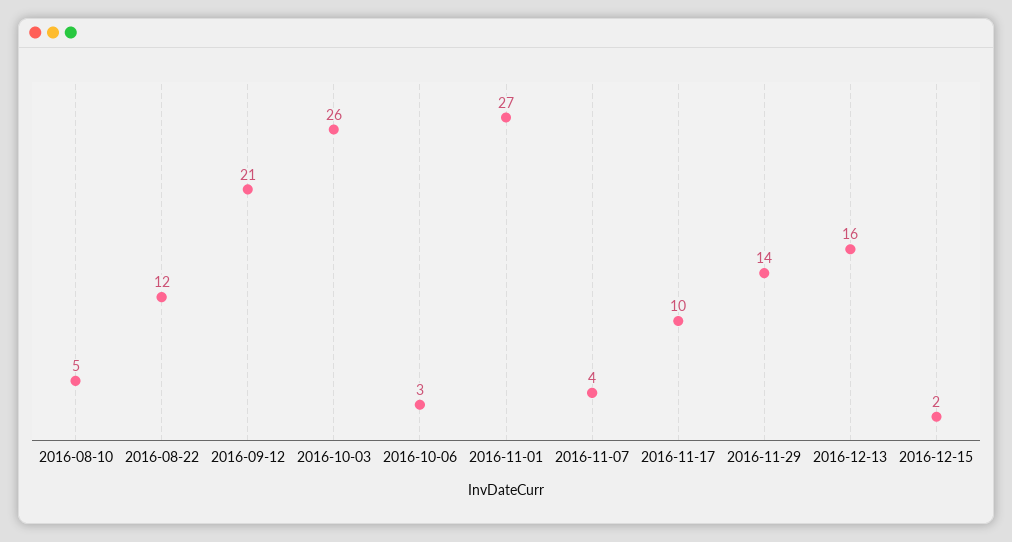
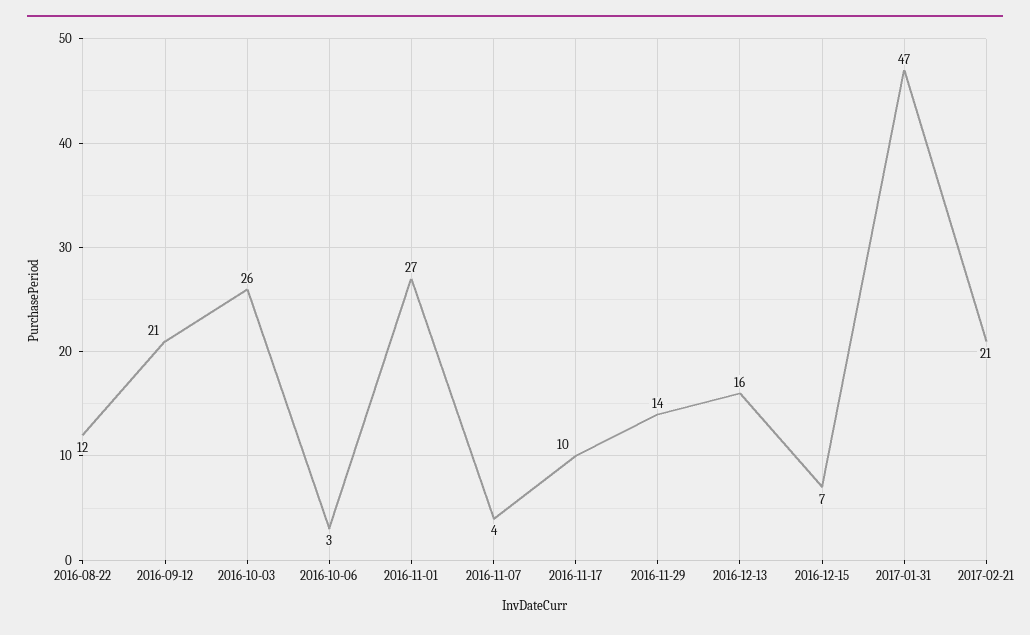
2016-08-10: 5 -> none
2016-12-15: 2 -> 7
2017-01-31: none -> 47
2017-02-21: none -> 21

